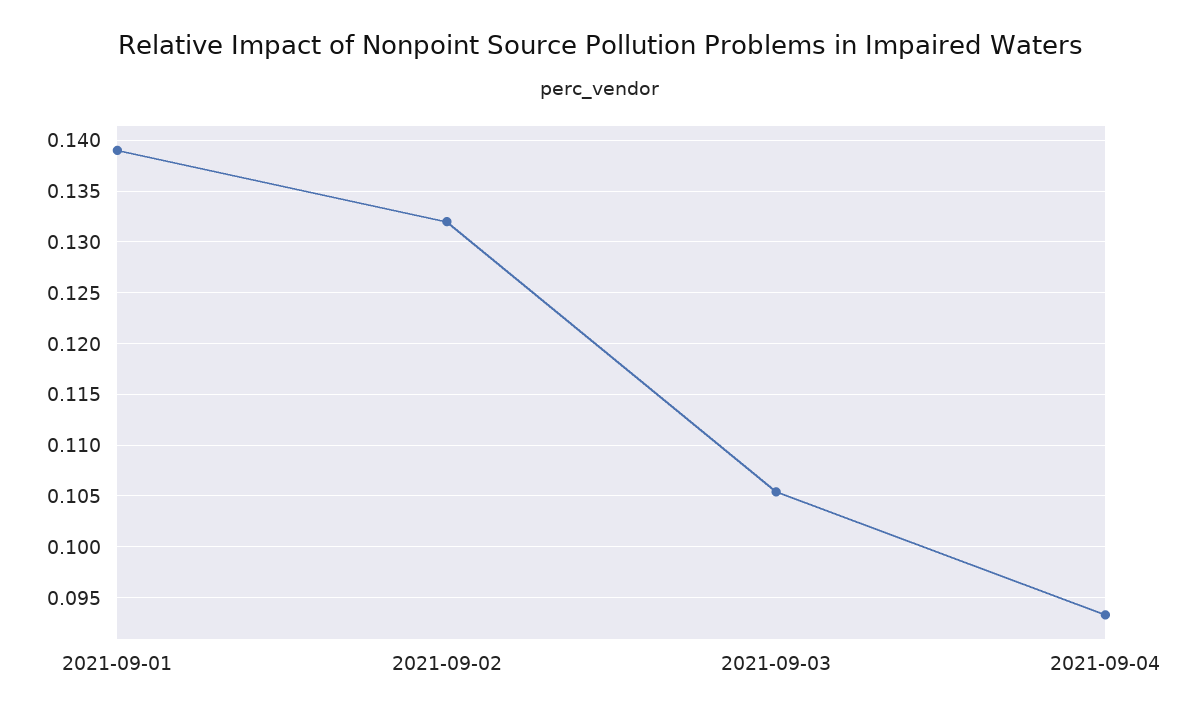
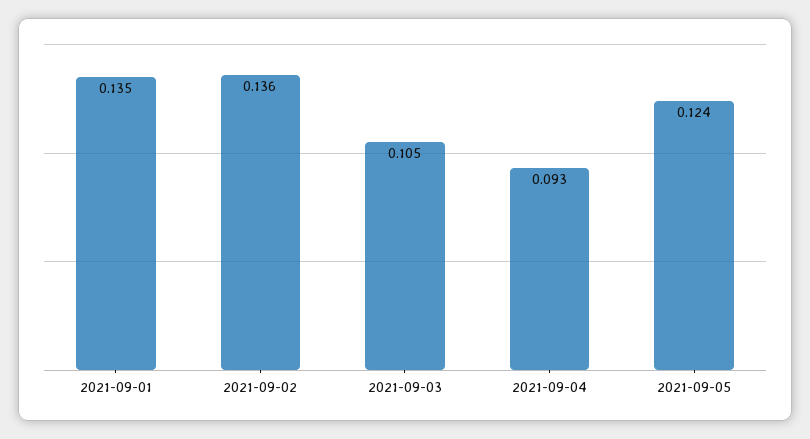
2021-09-01: 0.139 -> 0.135
2021-09-02: 0.132 -> 0.136
2021-09-05: none -> 0.124

